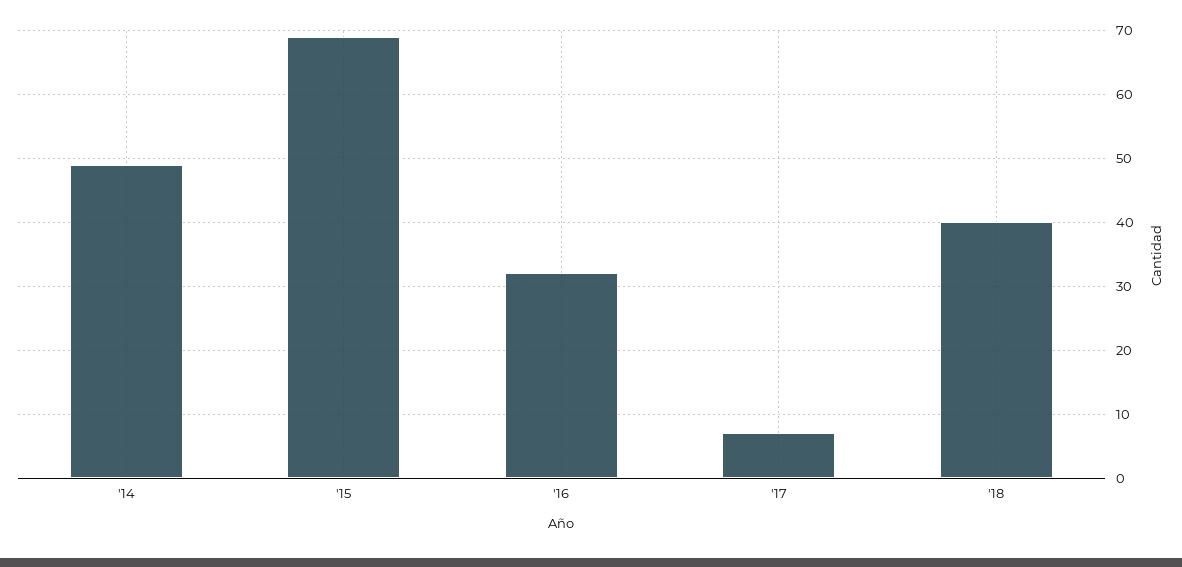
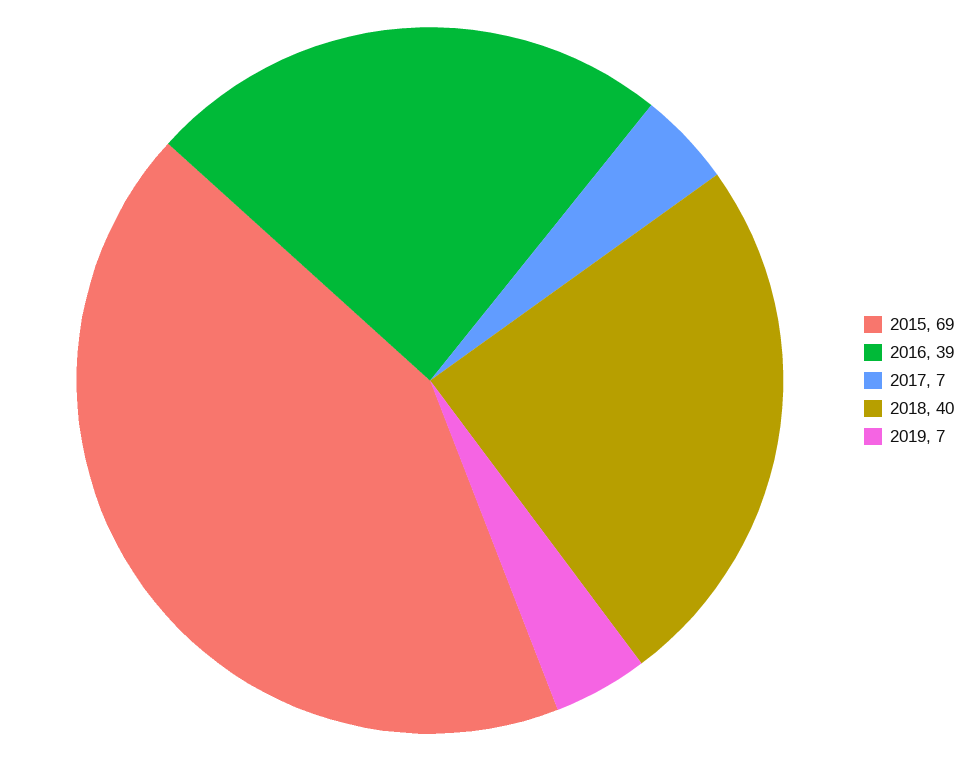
'14: 49 -> none
'16: 32 -> 39
2019: none -> 7

